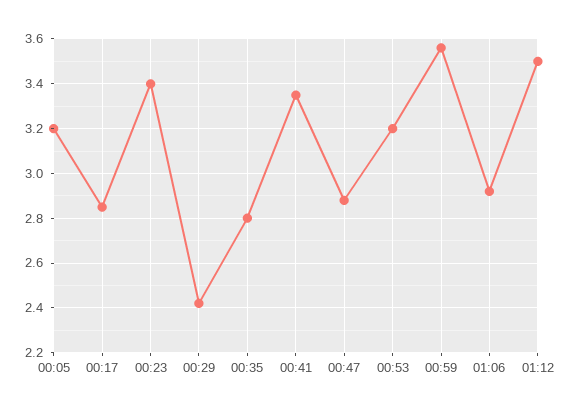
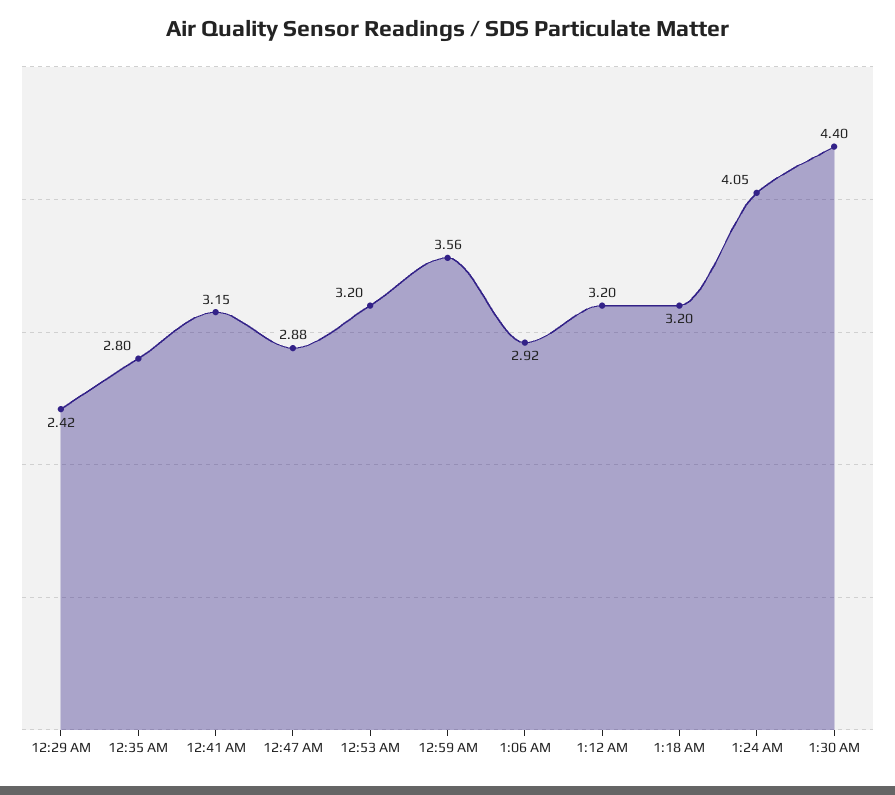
00:05: 3.2 -> none
00:17: 2.85 -> none
00:23: 3.4 -> none
00:41: 3.35 -> 3.15
01:12: 3.5 -> 3.2
1:18 AM: none -> 3.2
1:24 AM: none -> 4.05
1:30 AM: none -> 4.4

